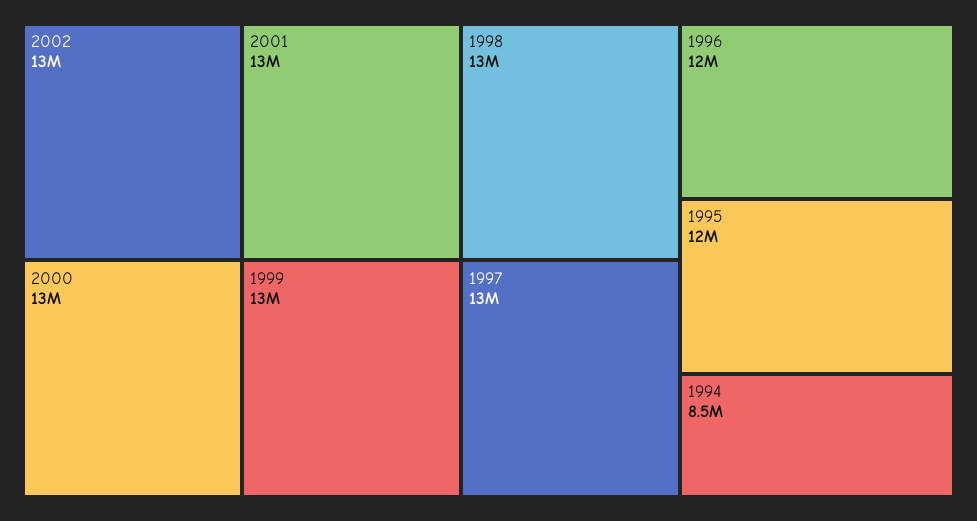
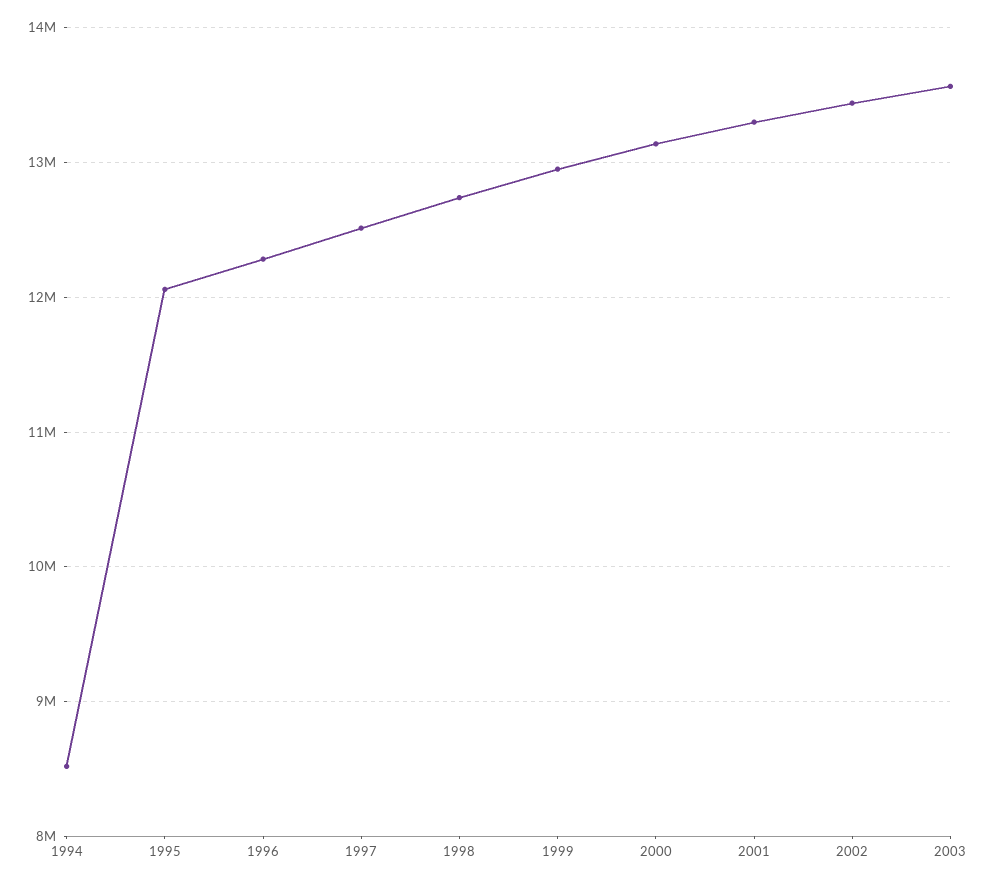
2003: none -> 13600000

